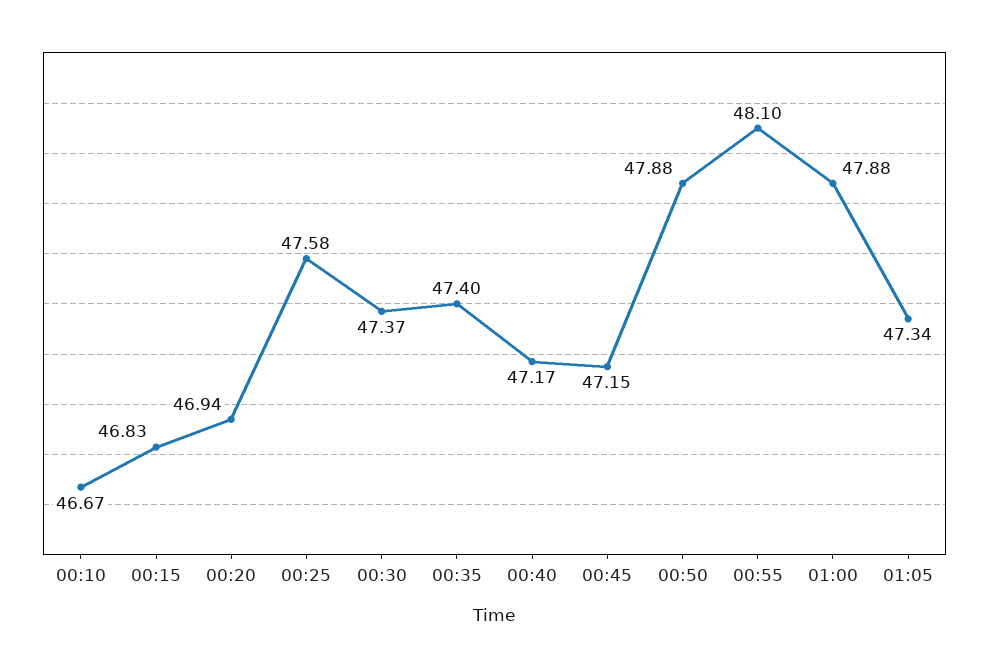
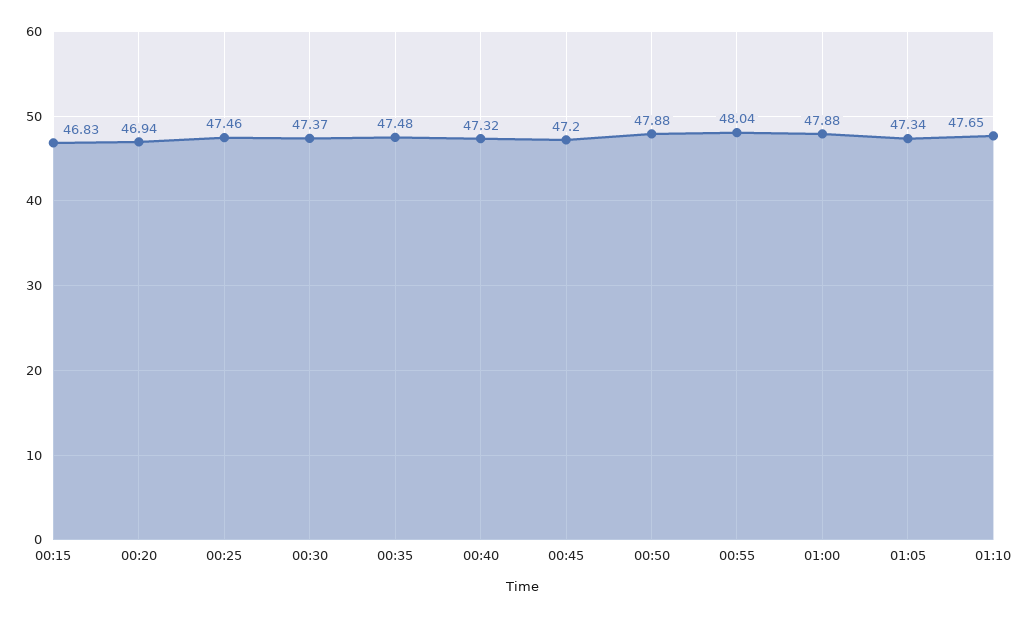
00:10: 46.67 -> none
00:25: 47.58 -> 47.46
00:35: 47.4 -> 47.48
00:40: 47.17 -> 47.32
00:45: 47.15 -> 47.2
00:55: 48.1 -> 48.04
01:10: none -> 47.65

